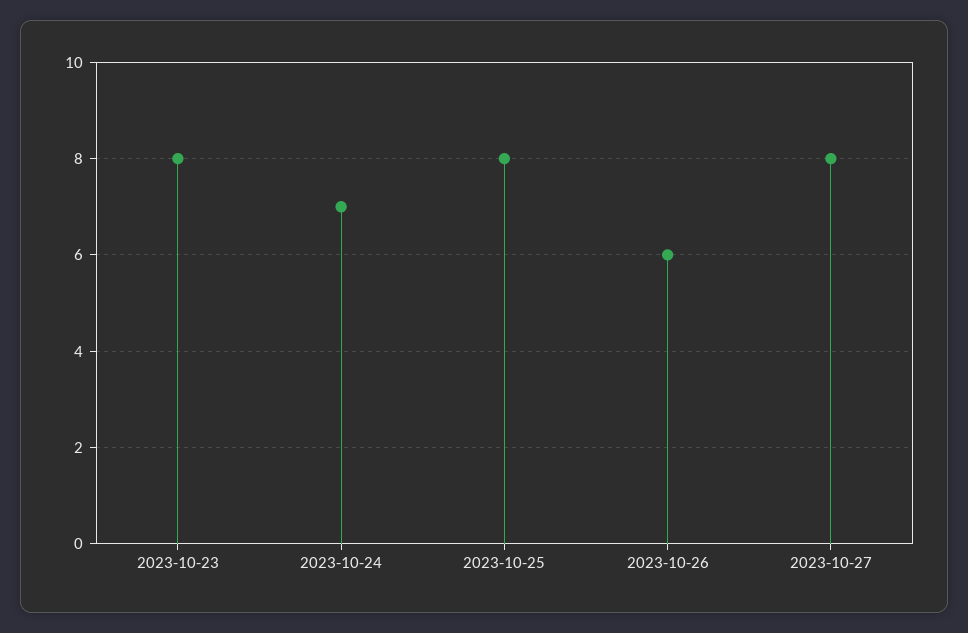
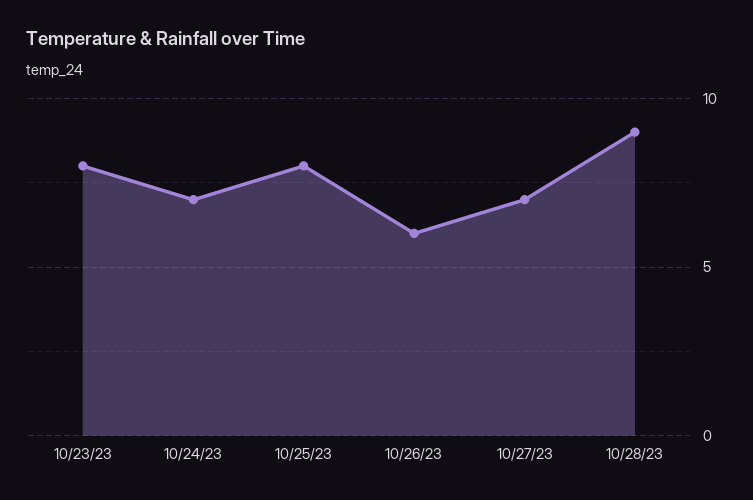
2023-10-27: 8 -> 7
10/28/23: none -> 9

